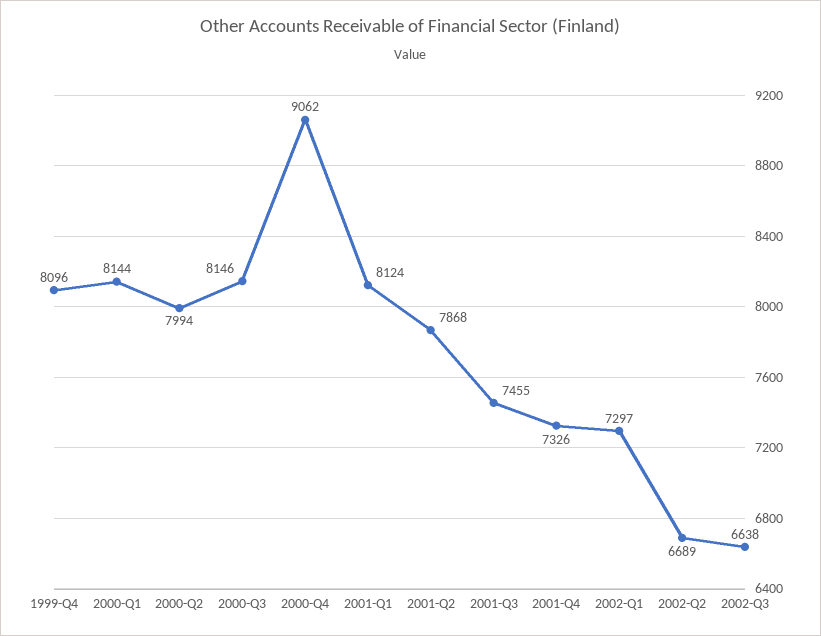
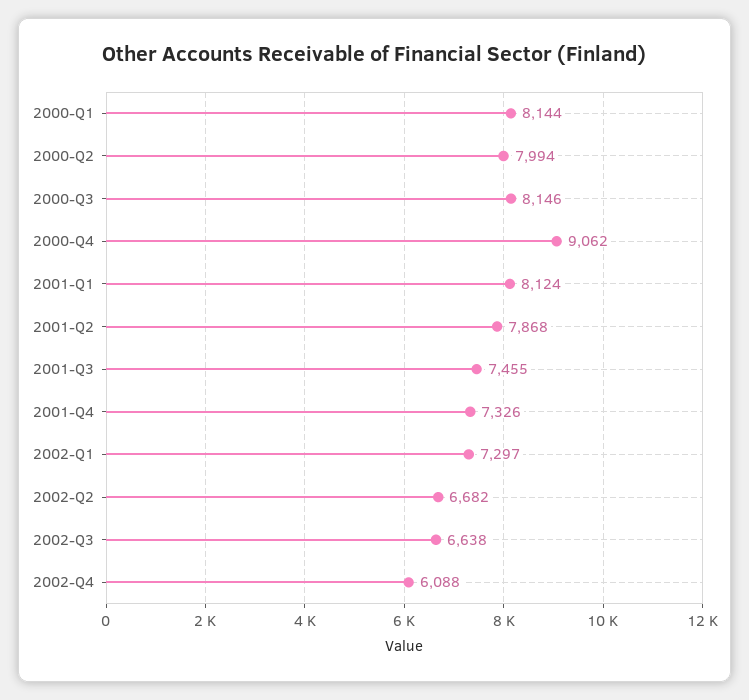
1999-Q4: 8096 -> none
2002-Q2: 6689 -> 6682
2002-Q4: none -> 6088

